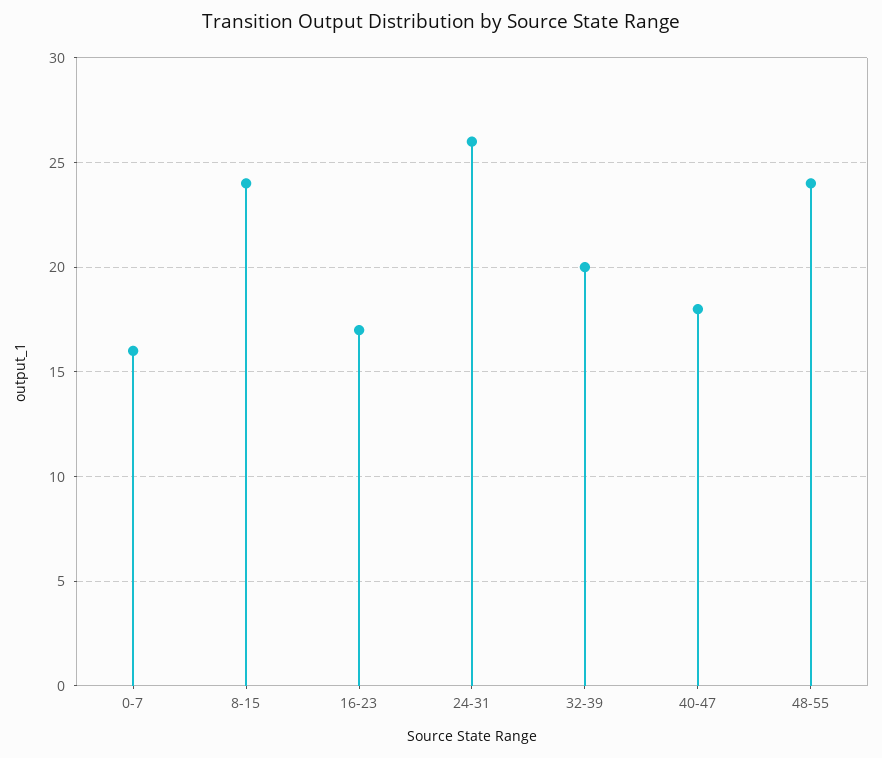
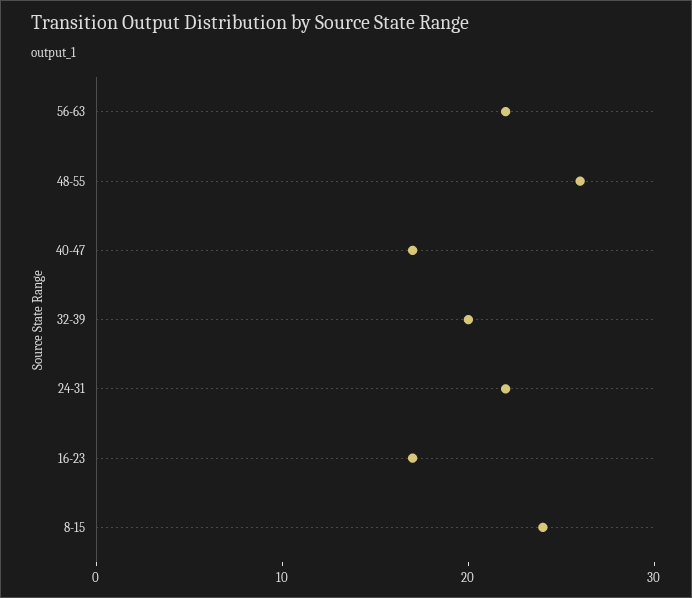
0-7: 16 -> none
24-31: 26 -> 22
40-47: 18 -> 17
48-55: 24 -> 26
56-63: none -> 22

